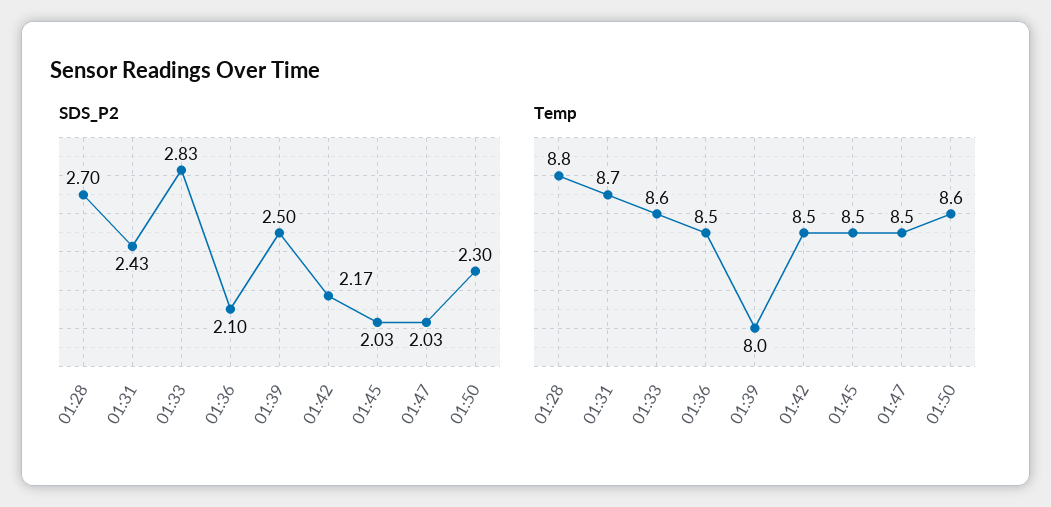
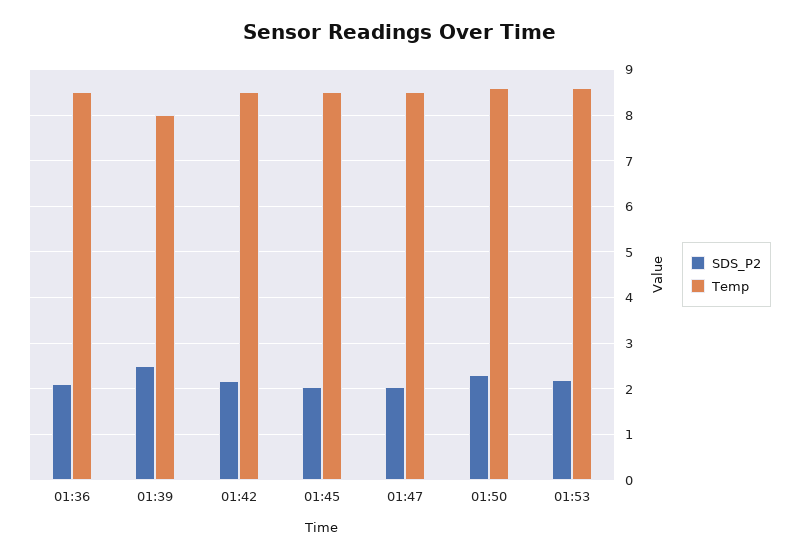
SDS_P2, 01:28: 2.7 -> none
SDS_P2, 01:31: 2.43 -> none
SDS_P2, 01:33: 2.83 -> none
Temp, 01:28: 8.8 -> none
Temp, 01:31: 8.7 -> none
Temp, 01:33: 8.6 -> none
SDS_P2, 01:53: none -> 2.2
Temp, 01:53: none -> 8.6

